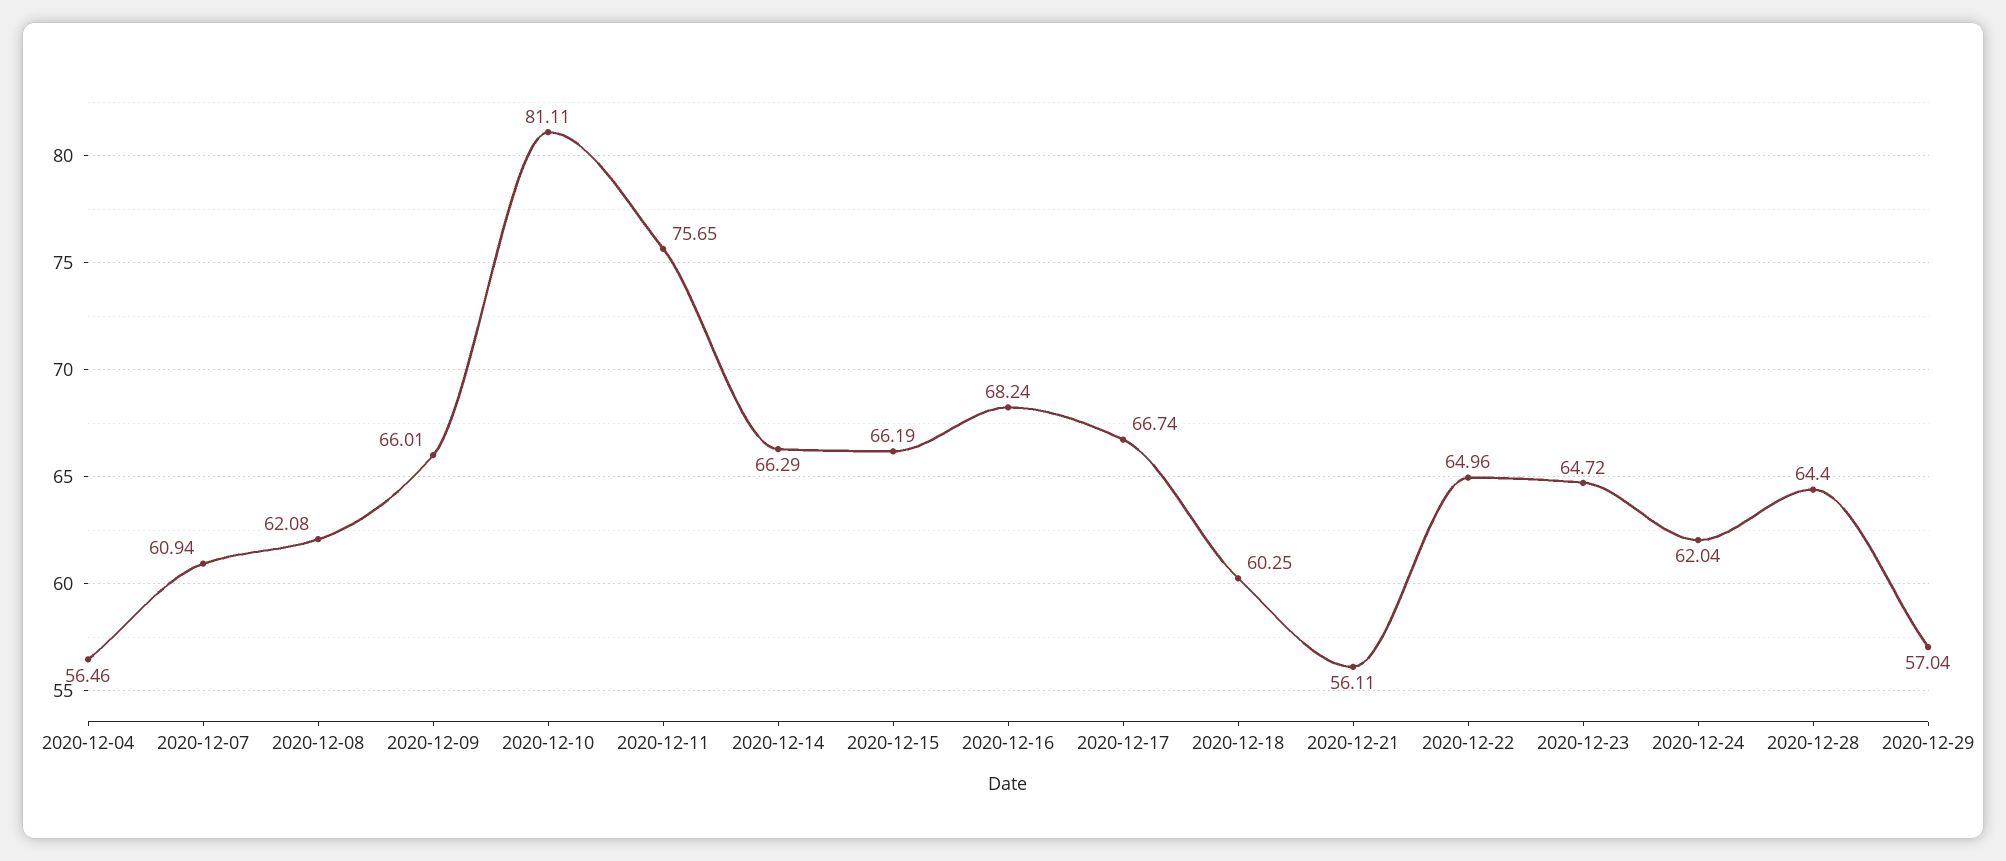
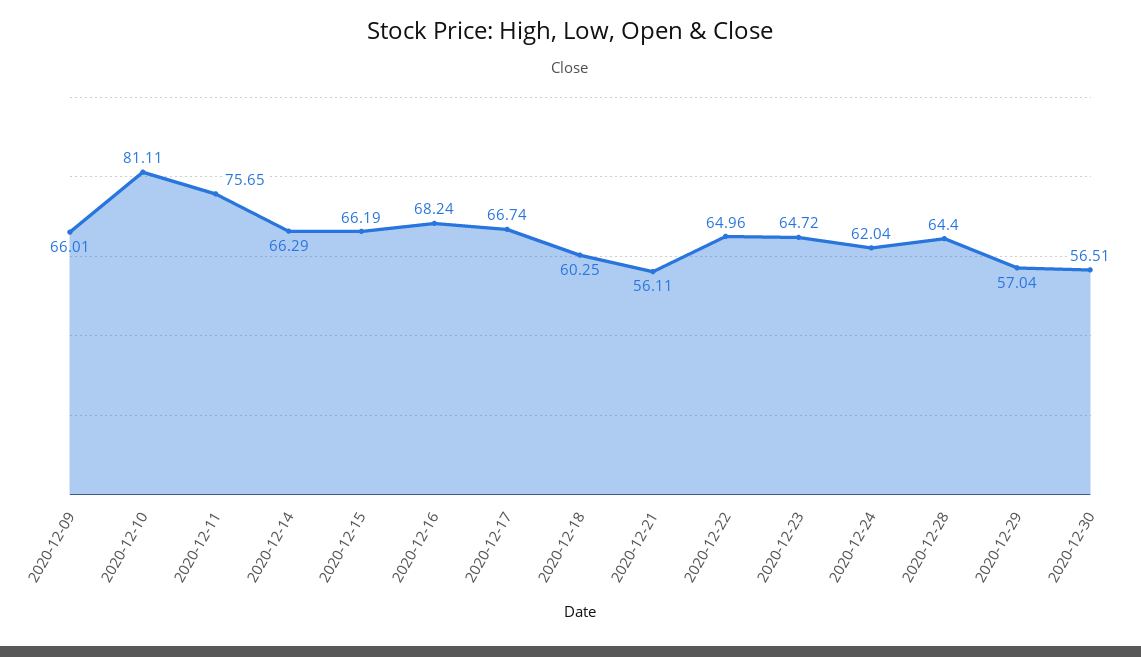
2020-12-04: 56.46 -> none
2020-12-07: 60.94 -> none
2020-12-08: 62.08 -> none
2020-12-30: none -> 56.51

